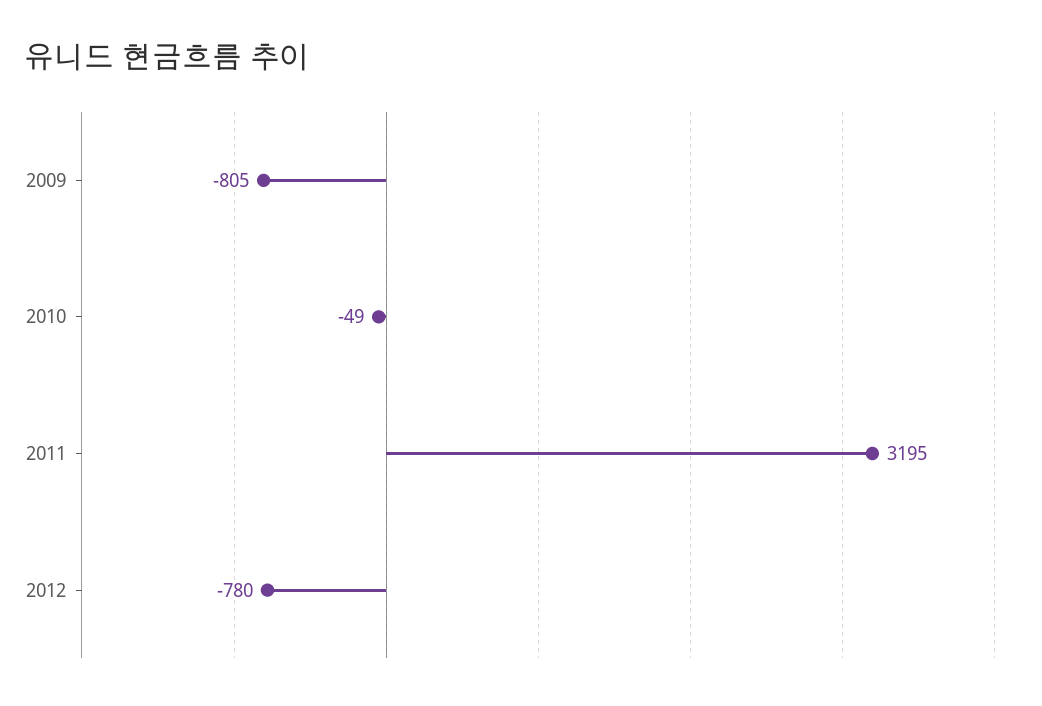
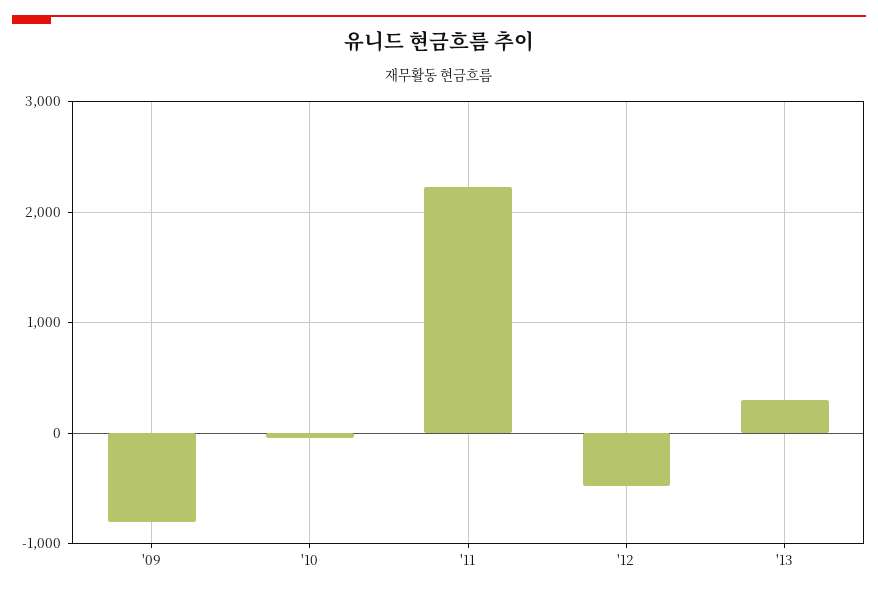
2011: 3195 -> 2200
2012: -780 -> -500
'13: none -> 300

